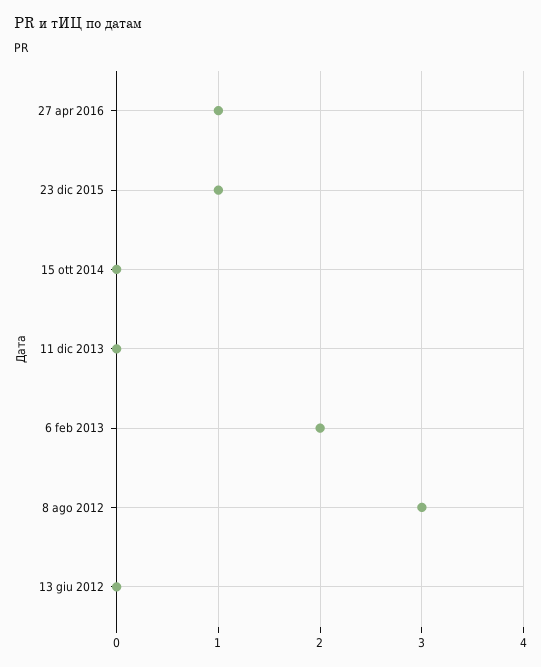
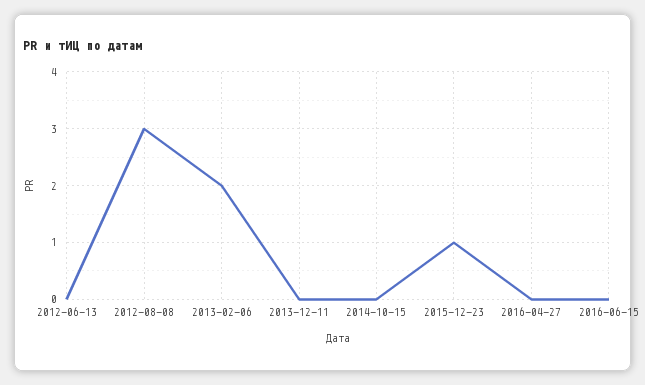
27 apr 2016: 1 -> 0
2016-06-15: none -> 0

